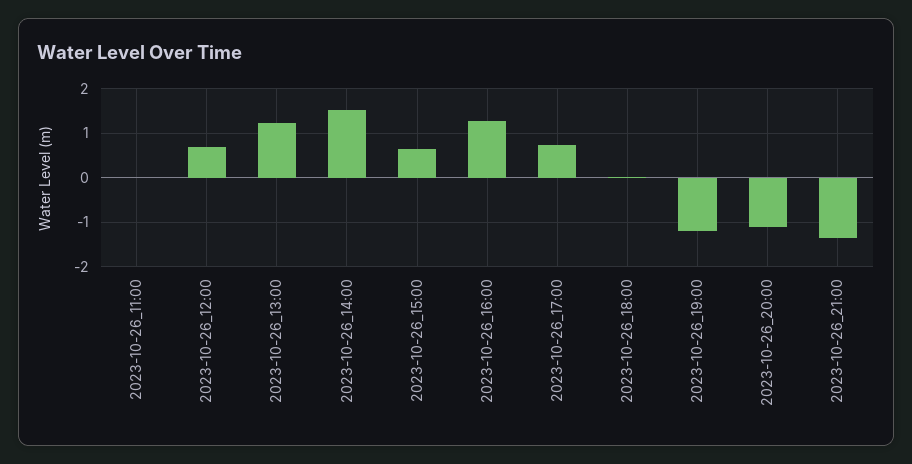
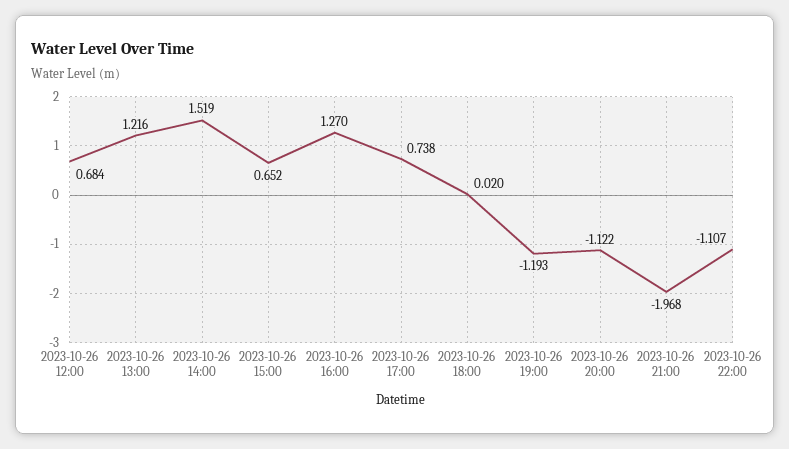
2023-10-26_11:00: 0 -> none
2023-10-26_21:00: -1.4 -> -1.968
2023-10-26 22:00: none -> -1.107

